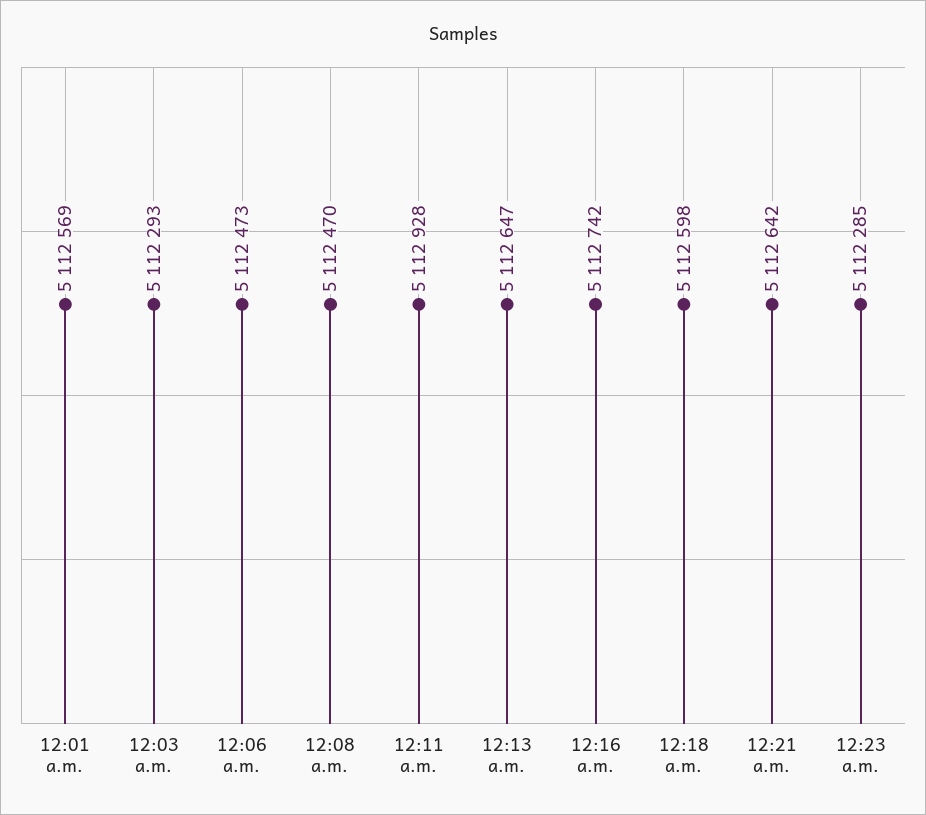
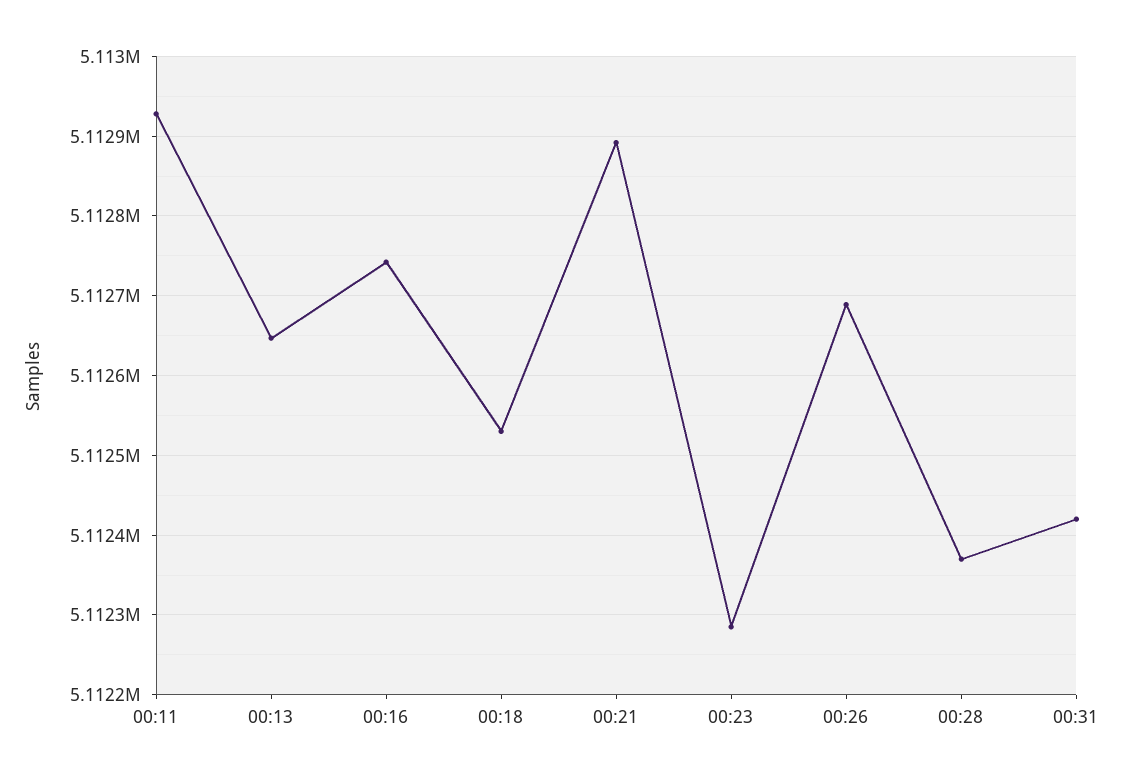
12:01 a.m.: 5112569 -> none
12:03 a.m.: 5112293 -> none
12:06 a.m.: 5112473 -> none
12:08 a.m.: 5112470 -> none
12:18 a.m.: 5112598 -> 5112530
12:21 a.m.: 5112642 -> 5112890
00:26: none -> 5112690
00:28: none -> 5112370
00:31: none -> 5112420

